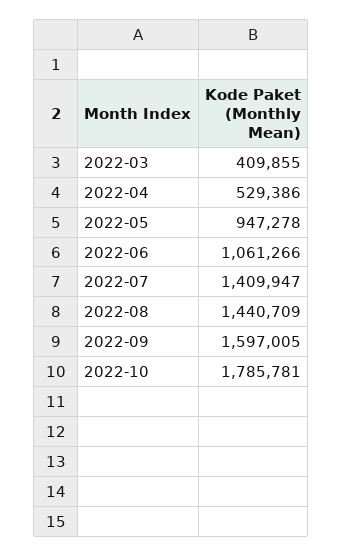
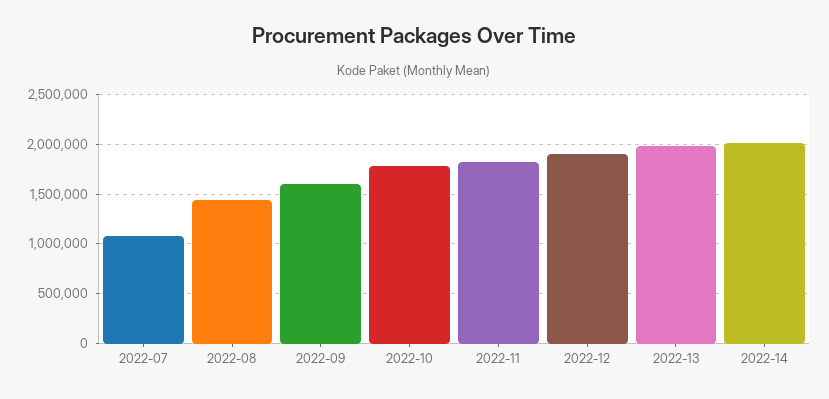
2022-03: 409855 -> none
2022-04: 529386 -> none
2022-05: 947278 -> none
2022-06: 1061266 -> none
2022-07: 1409947 -> 1100000
2022-11: none -> 1800000
2022-12: none -> 1900000
2022-13: none -> 2000000
2022-14: none -> 2000000

